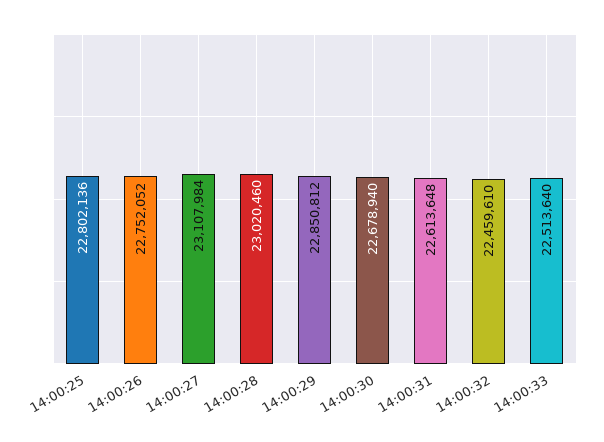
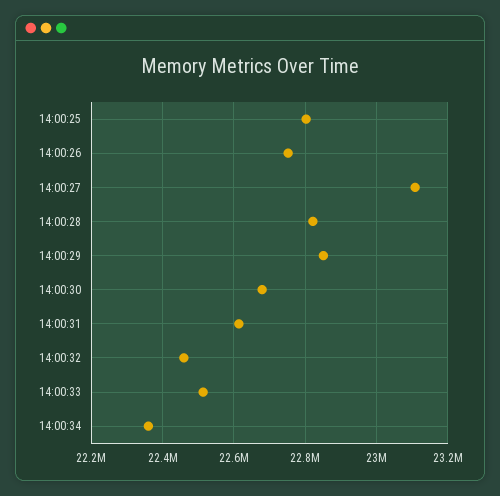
14:00:28: 23020460 -> 22820000
14:00:34: none -> 22360000

